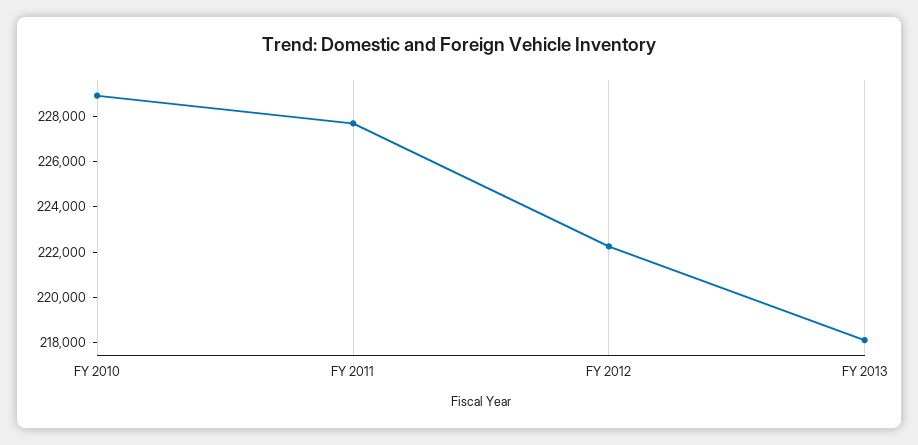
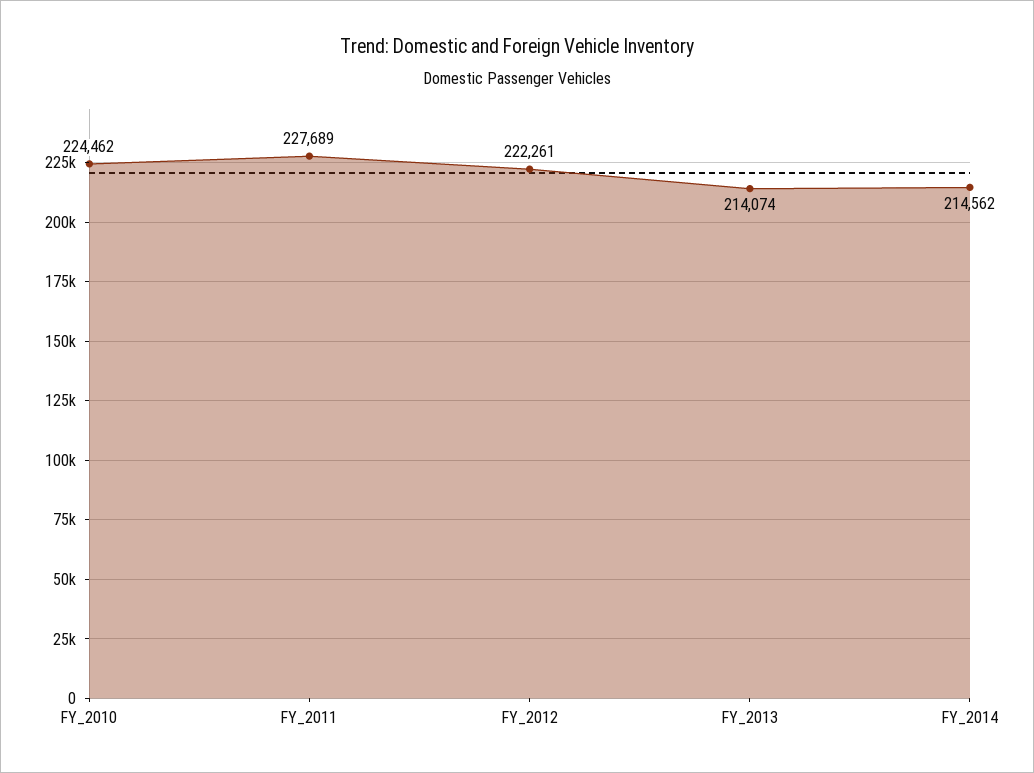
FY 2010: 229000 -> 224462
FY 2013: 218000 -> 214074
FY_2014: none -> 214562

